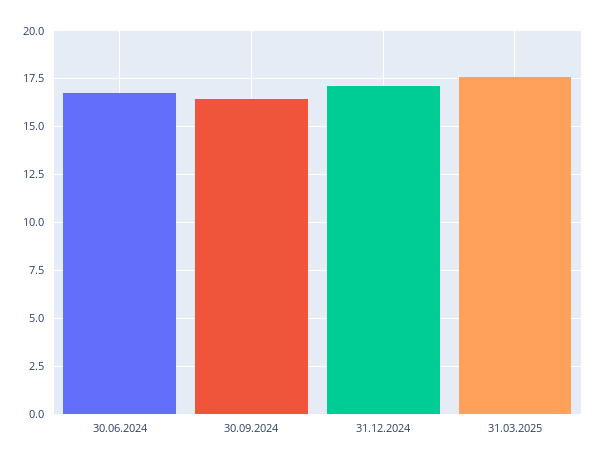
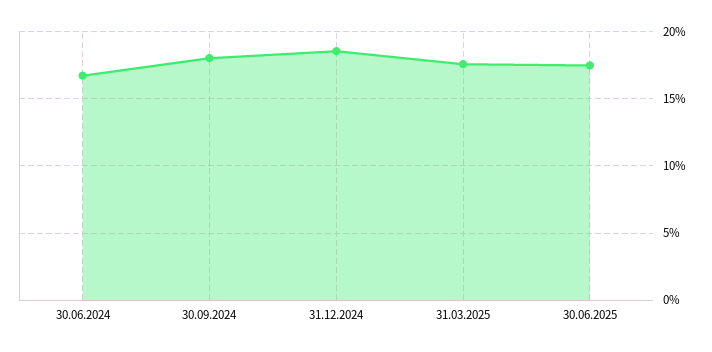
30.09.2024: 16.5 -> 18
31.12.2024: 17 -> 18.5
30.06.2025: none -> 17.5

